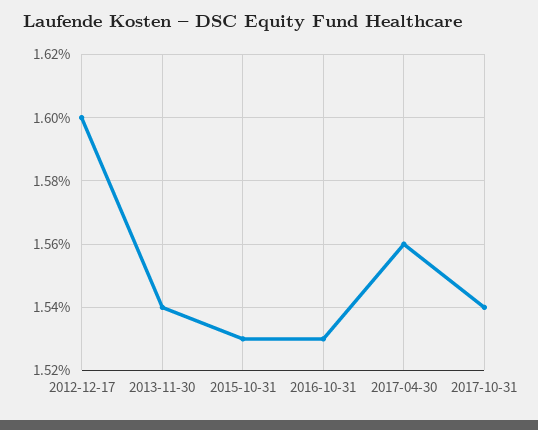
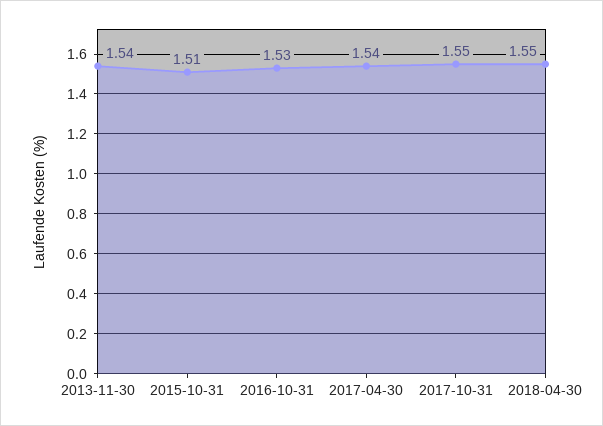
2012-12-17: 1.6 -> none
2015-10-31: 1.53 -> 1.51
2017-04-30: 1.56 -> 1.54
2017-10-31: 1.54 -> 1.55
2018-04-30: none -> 1.55

